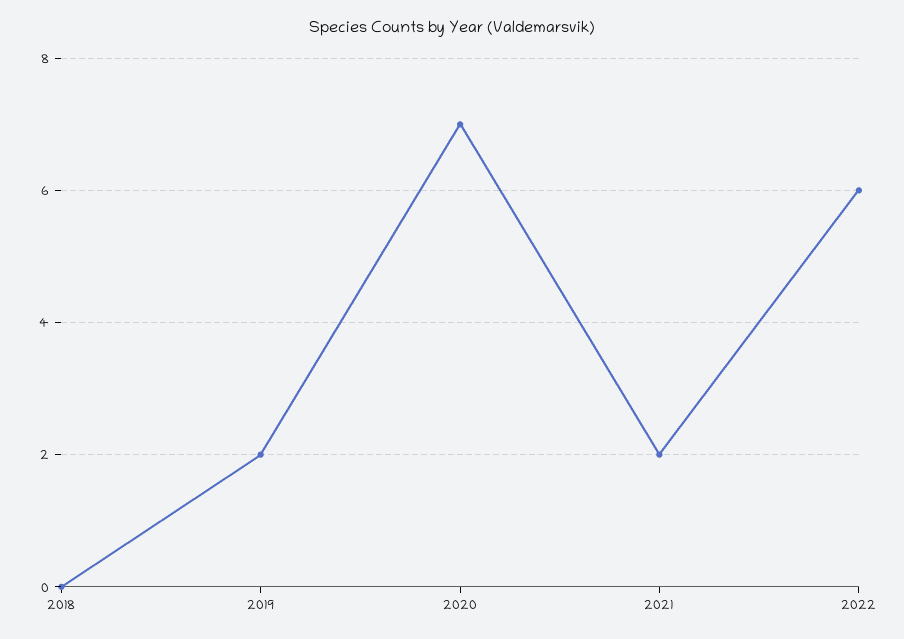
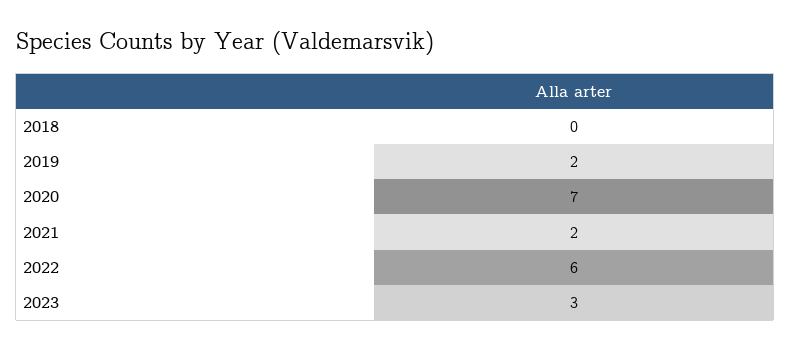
2023: none -> 3

